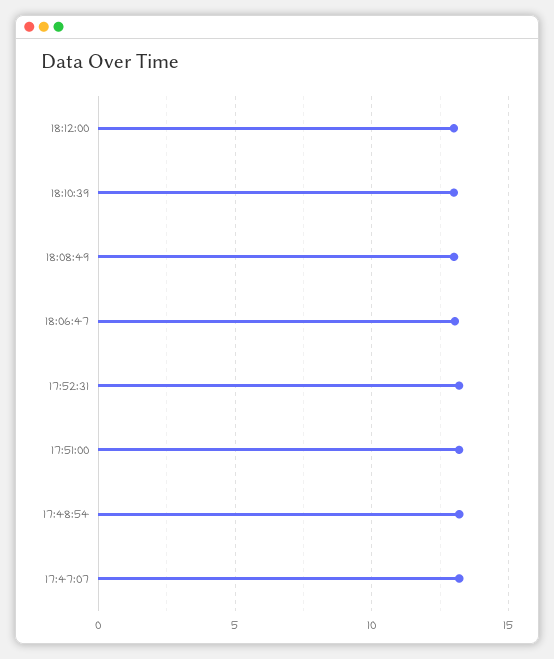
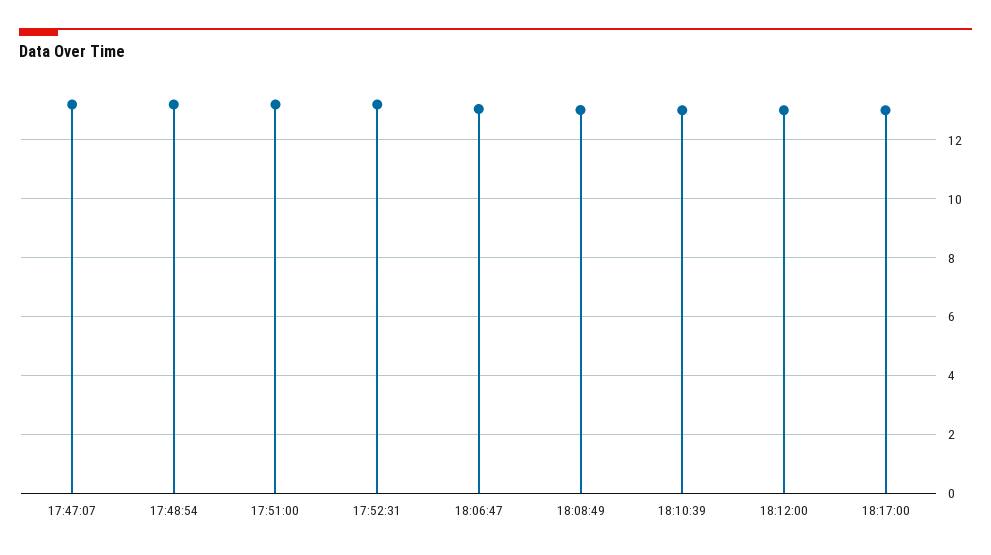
18:17:00: none -> 13

